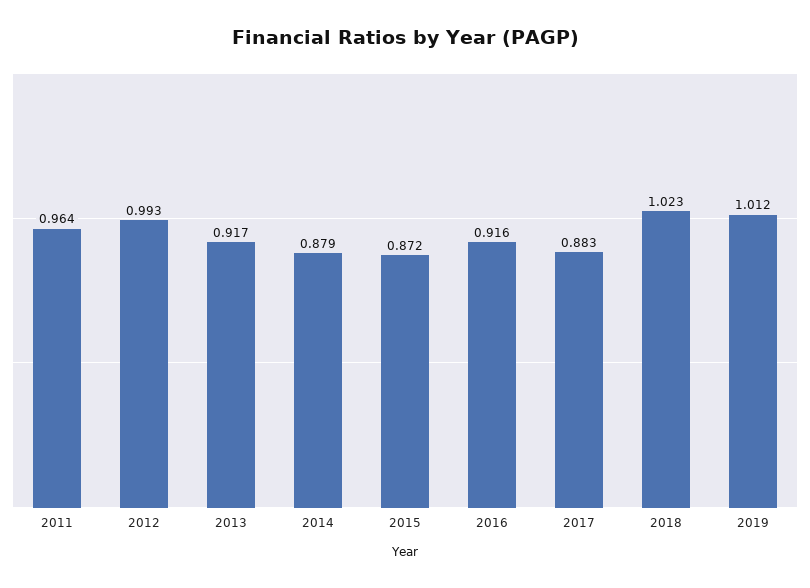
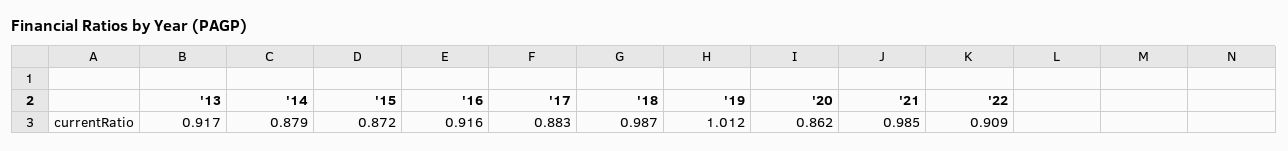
2011: 0.964 -> none
2012: 0.993 -> none
2018: 1.023 -> 0.987
'20: none -> 0.862
'21: none -> 0.985
'22: none -> 0.909

